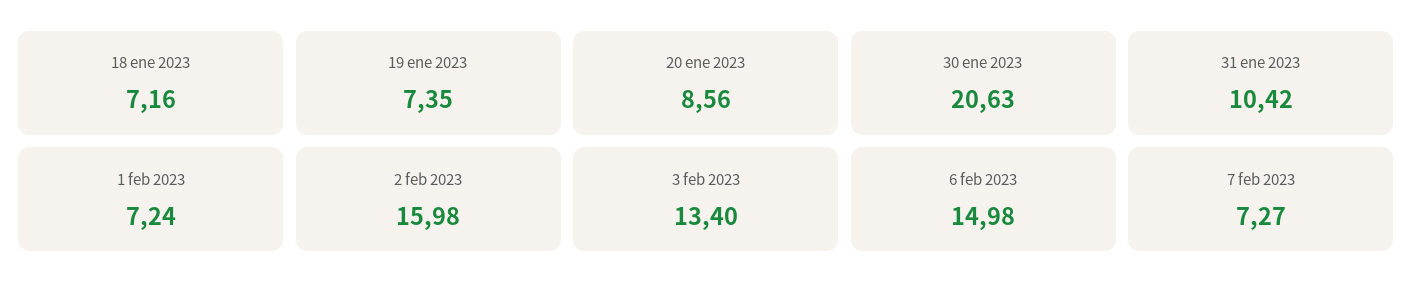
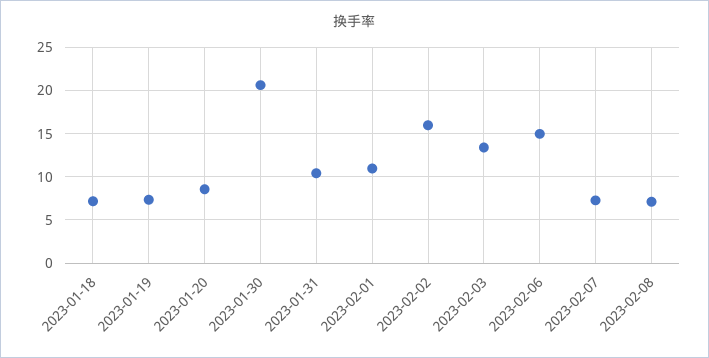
1 feb 2023: 7.24 -> 11
2023-02-08: none -> 7

